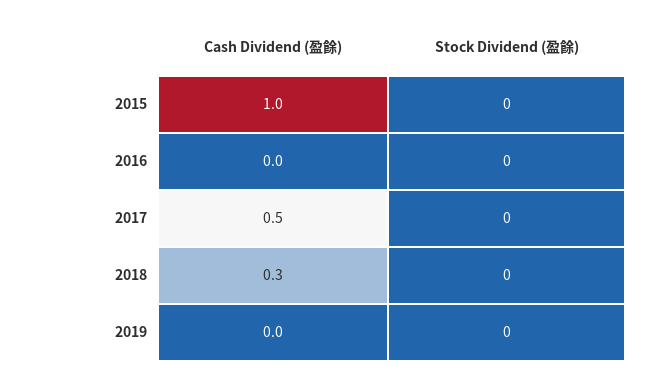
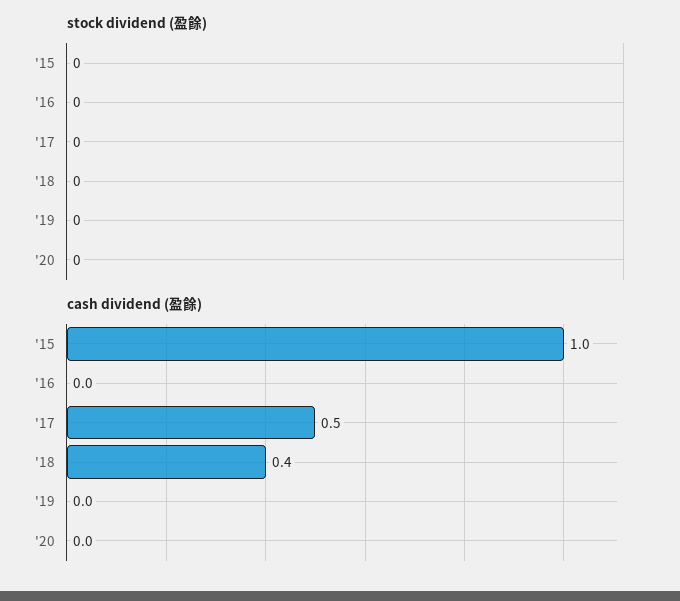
Cash Dividend (盈餘), 2018: 0.3 -> 0.4
Stock Dividend (盈餘), '20: none -> 0
Cash Dividend (盈餘), '20: none -> 0

